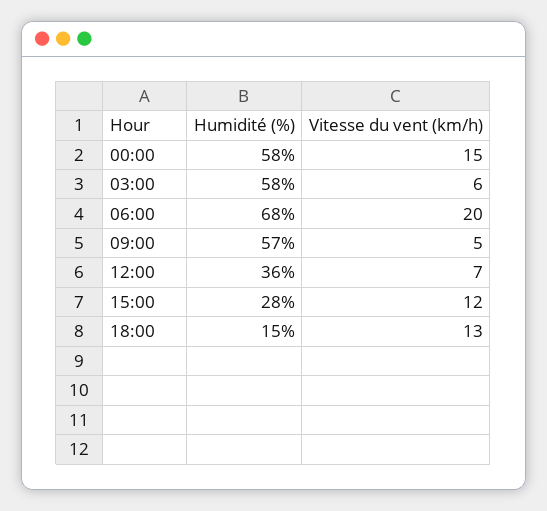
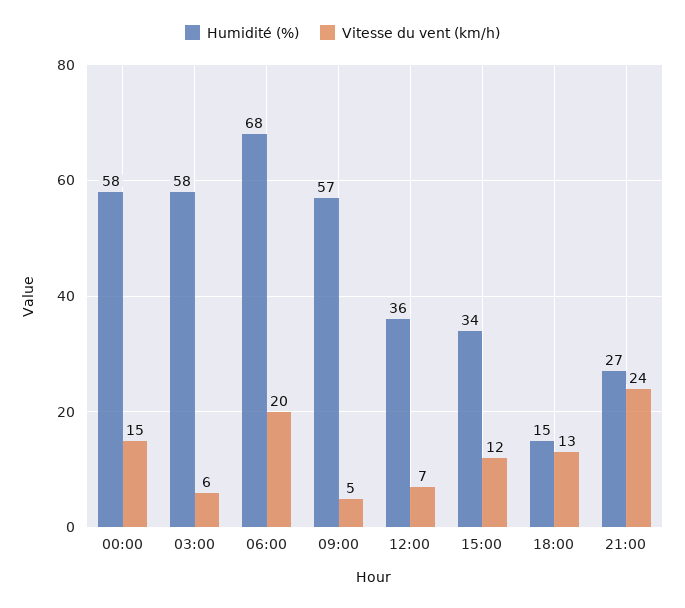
Humidité (%), 15:00: 28 -> 34
Humidité (%), 21:00: none -> 27
Vitesse du vent (km/h), 21:00: none -> 24

